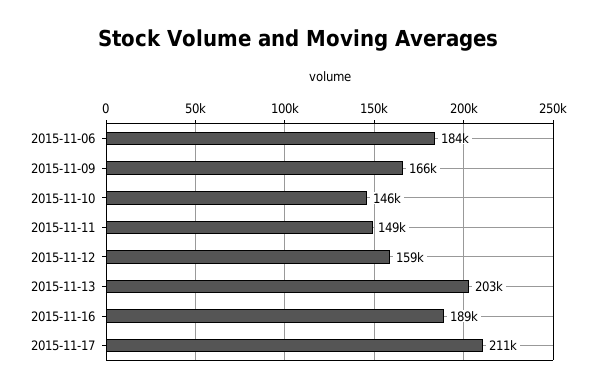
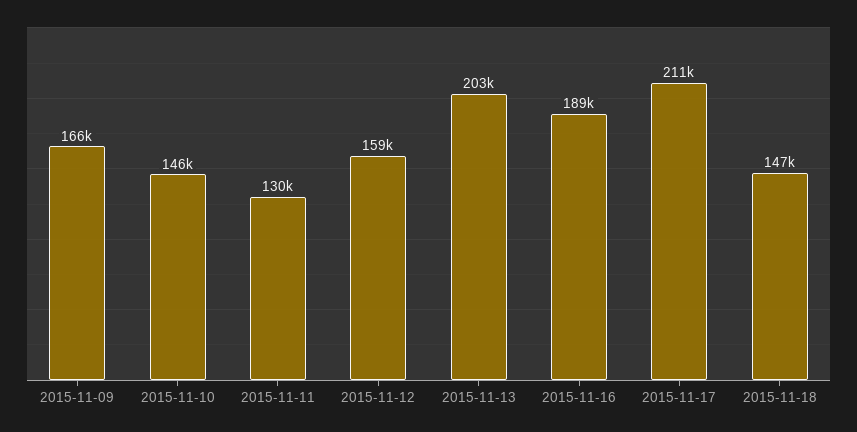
2015-11-06: 184000 -> none
2015-11-11: 149000 -> 130000
2015-11-18: none -> 147000

